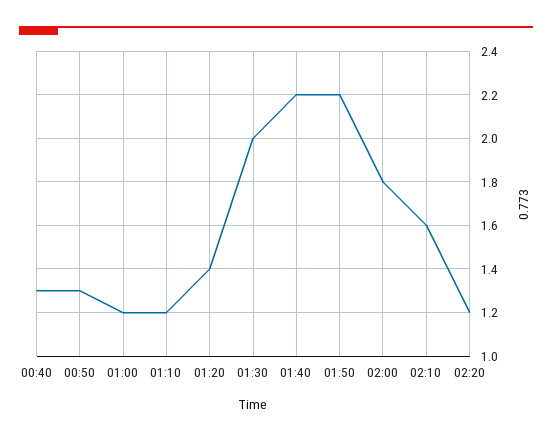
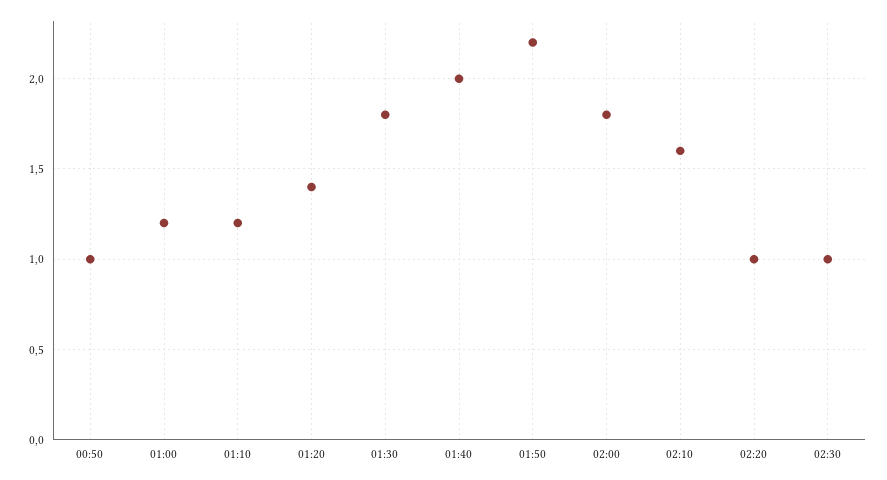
00:40: 1.3 -> none
00:50: 1.3 -> 1
01:30: 2 -> 1.8
01:40: 2.2 -> 2
02:20: 1.2 -> 1
02:30: none -> 1

